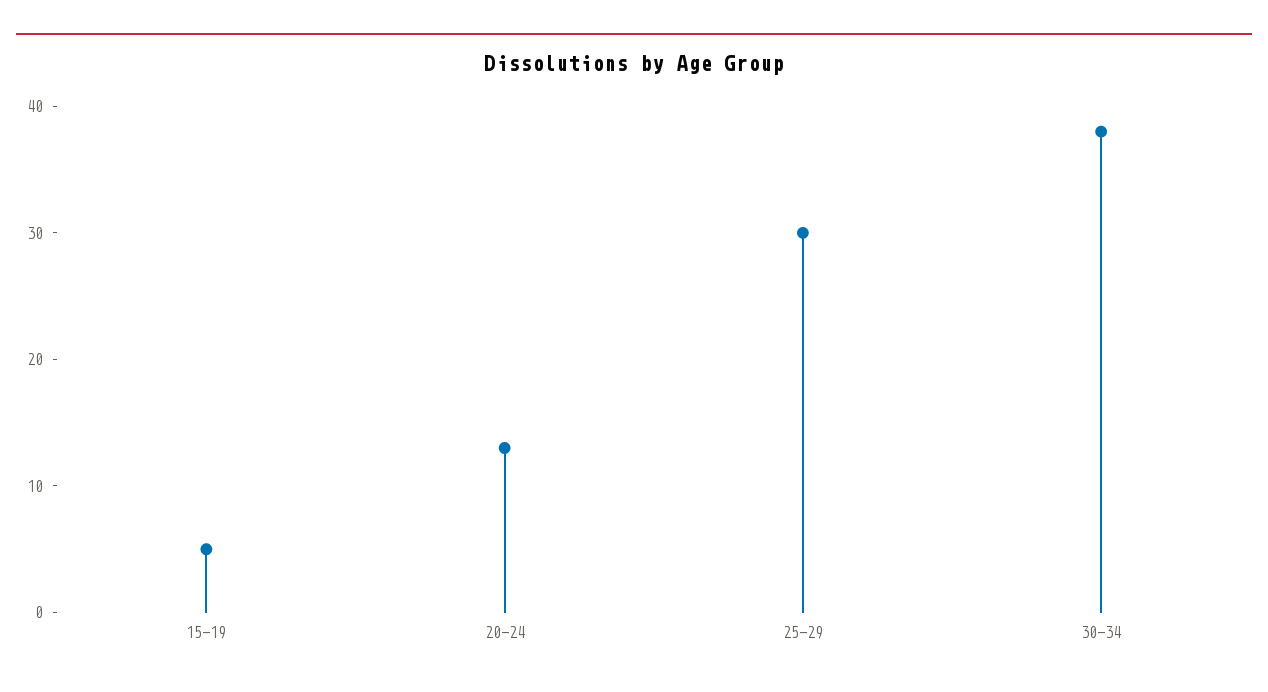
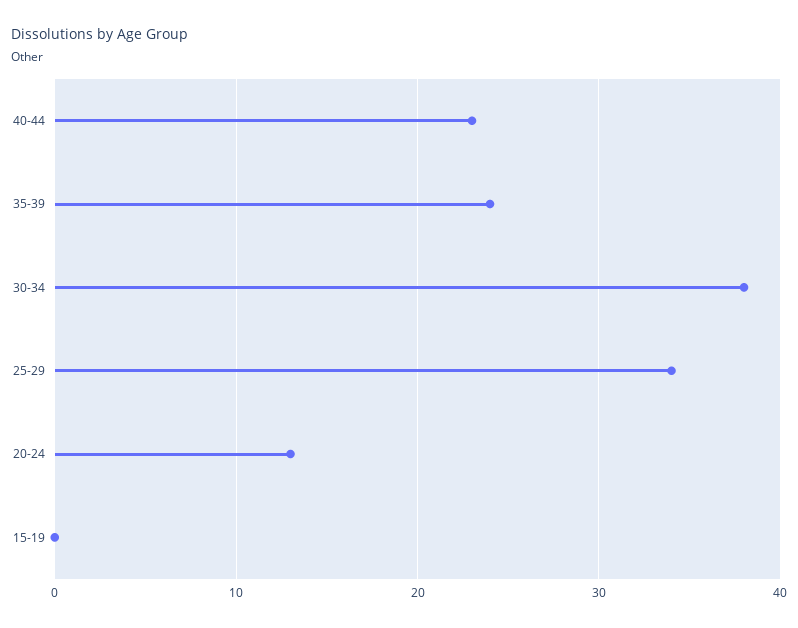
15-19: 5 -> 0
25-29: 30 -> 34
40-44: none -> 23
35-39: none -> 24

